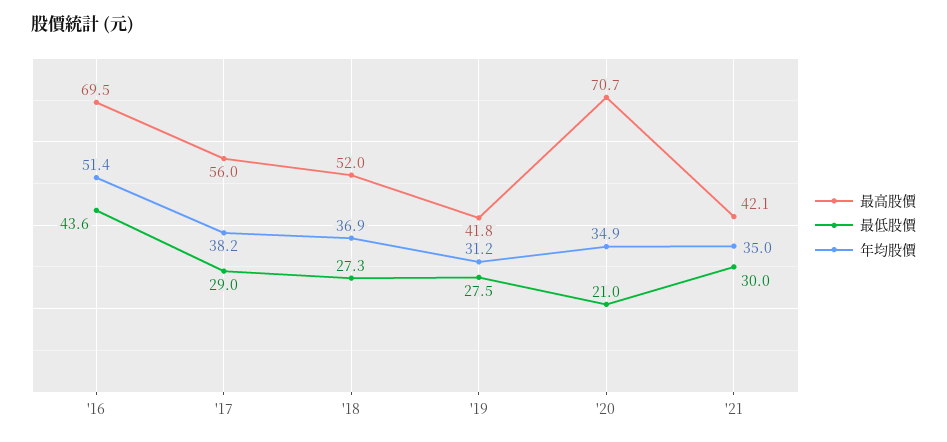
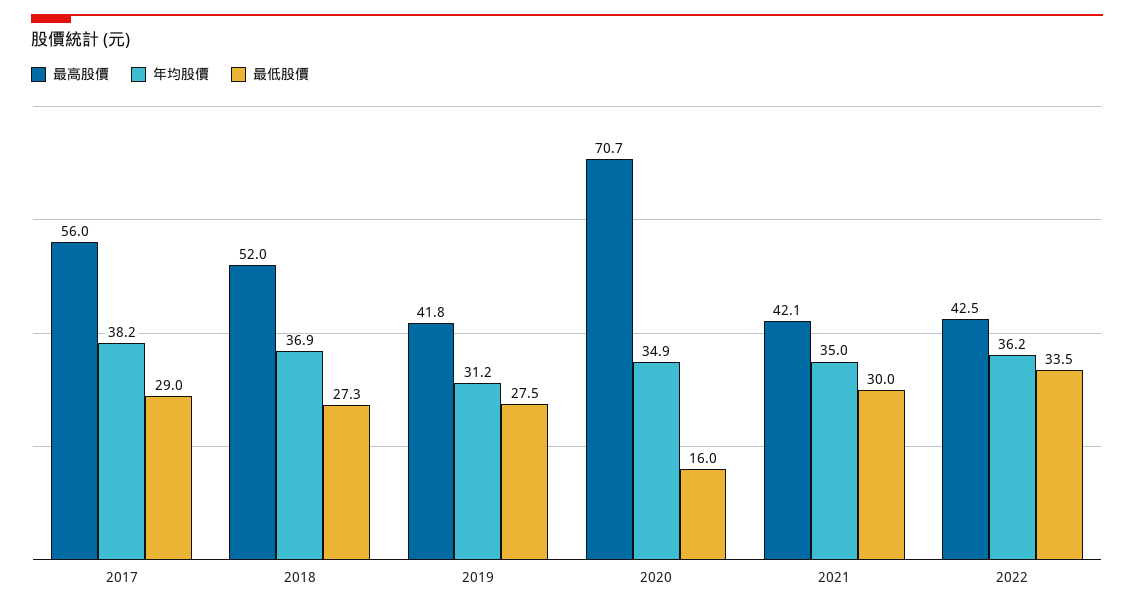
最高股價, '16: 69.5 -> none
最低股價, '16: 43.6 -> none
年均股價, '16: 51.4 -> none
最低股價, '20: 21 -> 16
最高股價, 2022: none -> 42.5
年均股價, 2022: none -> 36.2
最低股價, 2022: none -> 33.5

